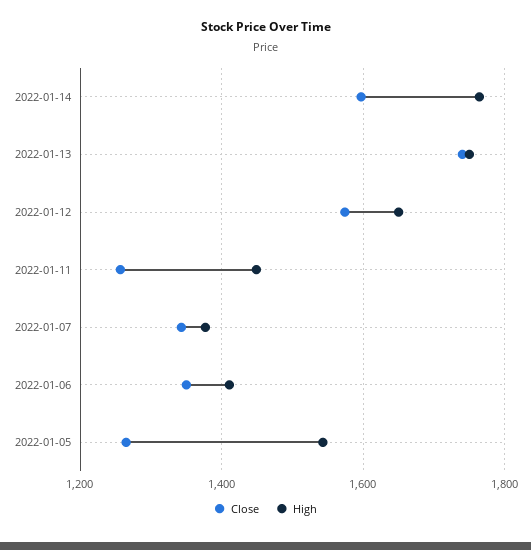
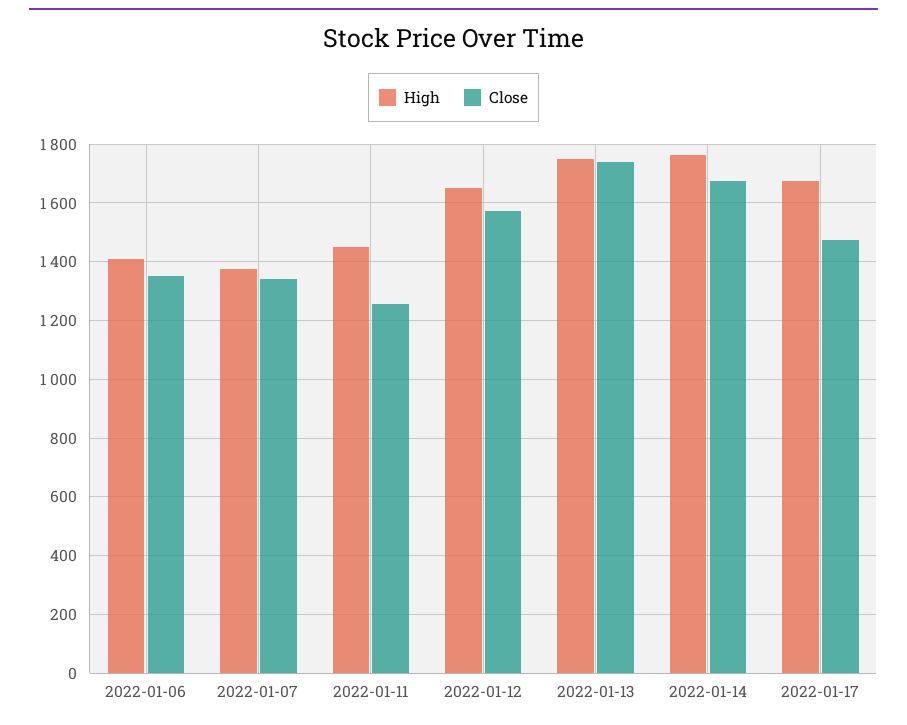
Close, 2022-01-14: 1600 -> 1675
Close, 2022-01-05: 1260 -> none
High, 2022-01-05: 1540 -> none
High, 2022-01-17: none -> 1675
Close, 2022-01-17: none -> 1475

